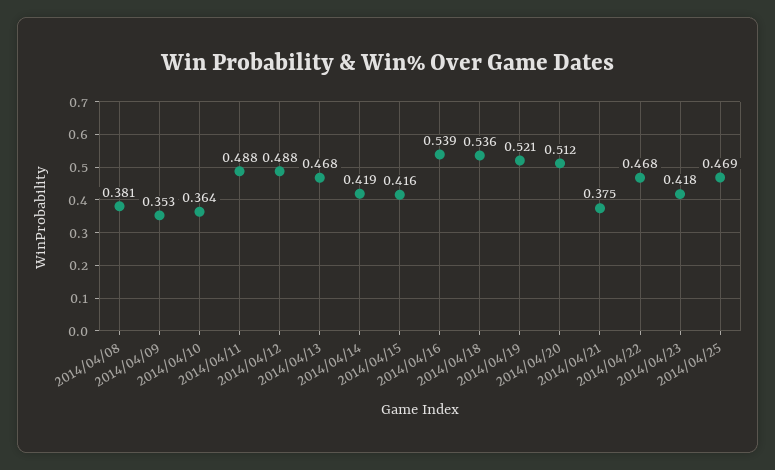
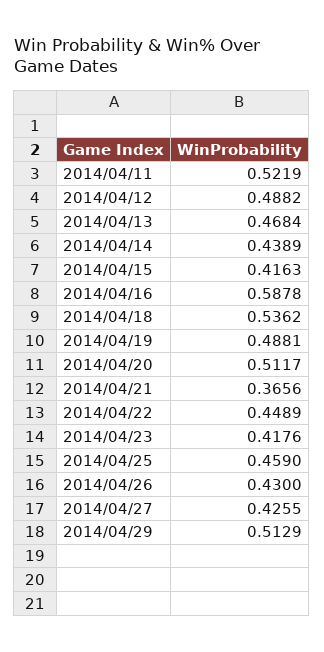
2014/04/08: 0.381 -> none
2014/04/09: 0.353 -> none
2014/04/10: 0.364 -> none
2014/04/11: 0.488 -> 0.5219
2014/04/14: 0.419 -> 0.4389
2014/04/16: 0.539 -> 0.5878
2014/04/19: 0.521 -> 0.4881
2014/04/21: 0.375 -> 0.3656
2014/04/22: 0.468 -> 0.4489
2014/04/25: 0.469 -> 0.459
2014/04/26: none -> 0.43
2014/04/27: none -> 0.4255
2014/04/29: none -> 0.5129

